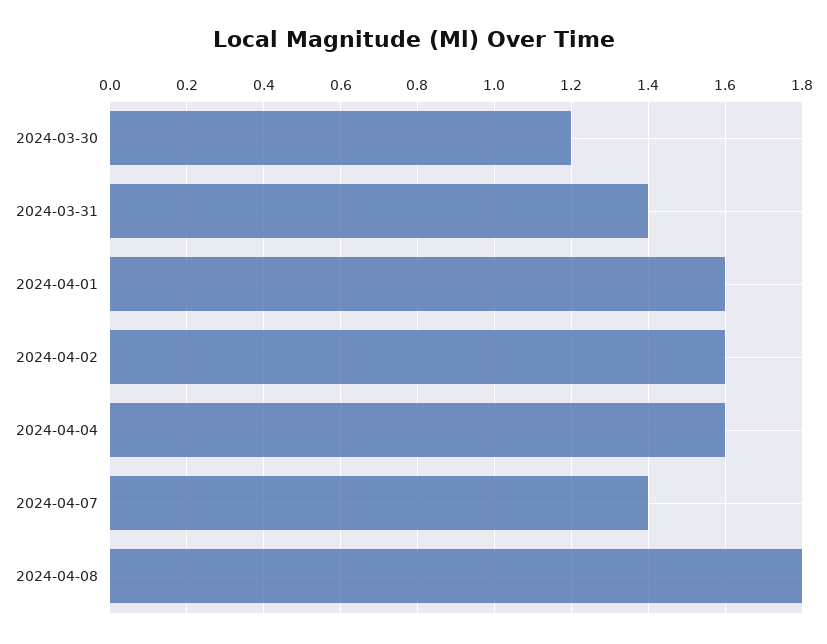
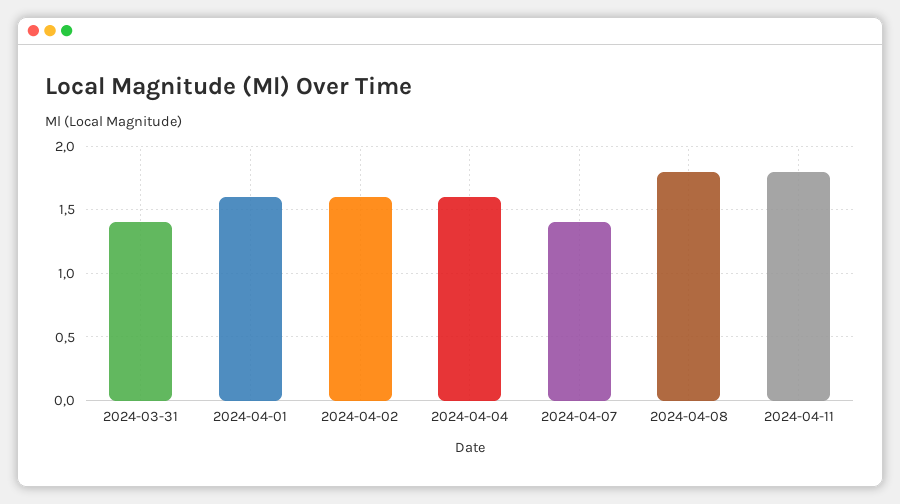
2024-03-30: 1.2 -> none
2024-04-11: none -> 1.8

